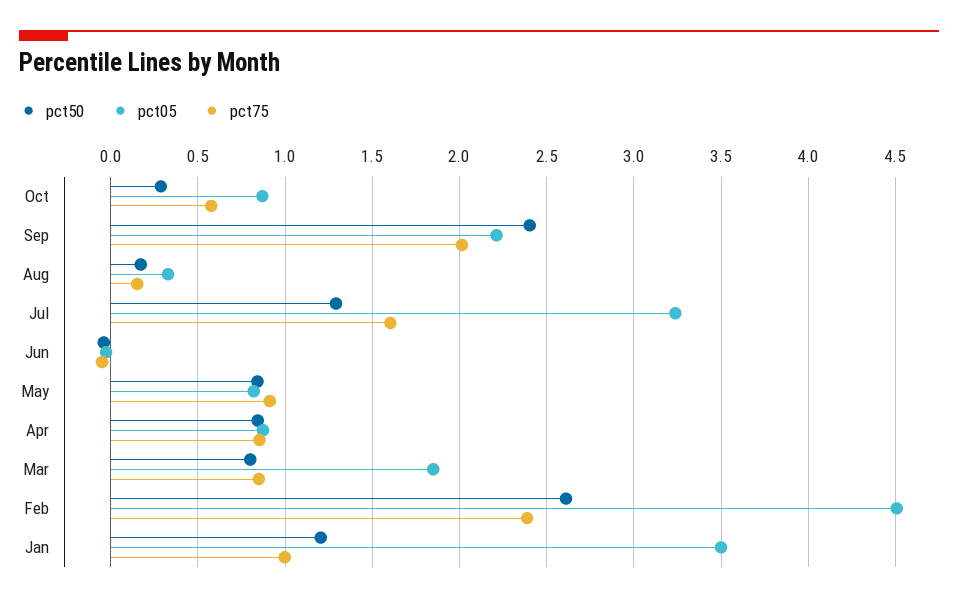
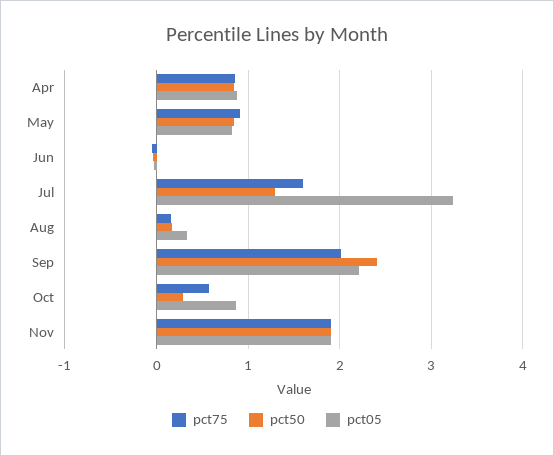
pct50, Mar: 0.8 -> none
pct05, Mar: 1.85 -> none
pct75, Mar: 0.85 -> none
pct50, Feb: 2.6 -> none
pct05, Feb: 4.5 -> none
pct75, Feb: 2.4 -> none
pct50, Jan: 1.2 -> none
pct05, Jan: 3.5 -> none
pct75, Jan: 1 -> none
pct75, Nov: none -> 1.9
pct50, Nov: none -> 1.9
pct05, Nov: none -> 1.9

